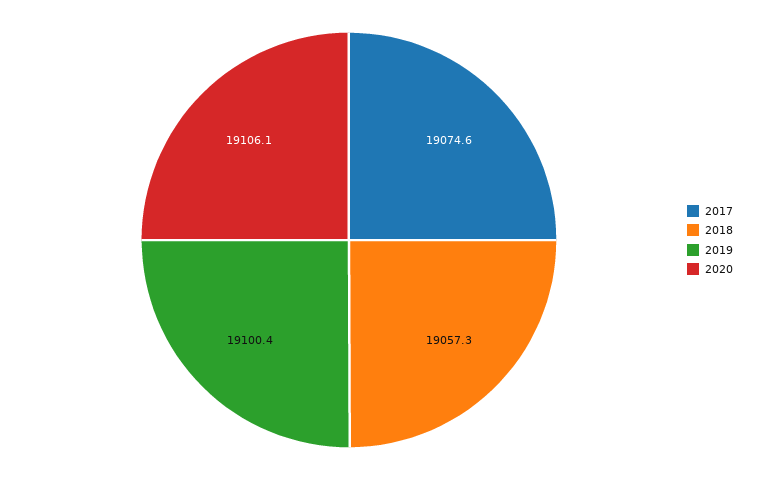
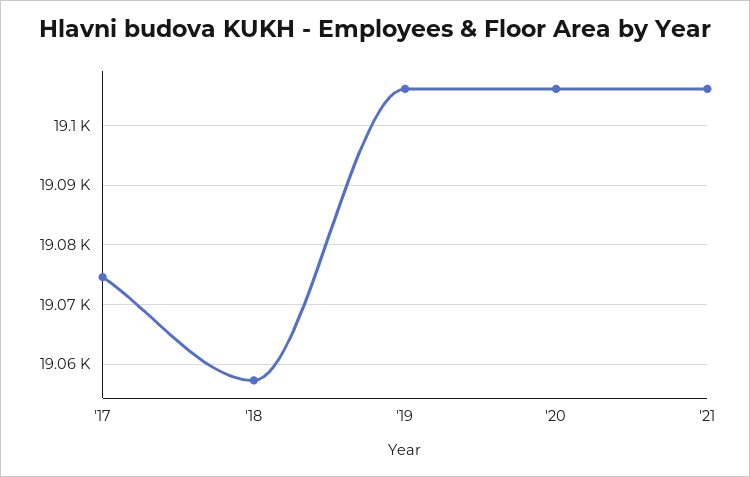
2019: 19100.4 -> 19106
'21: none -> 19106

